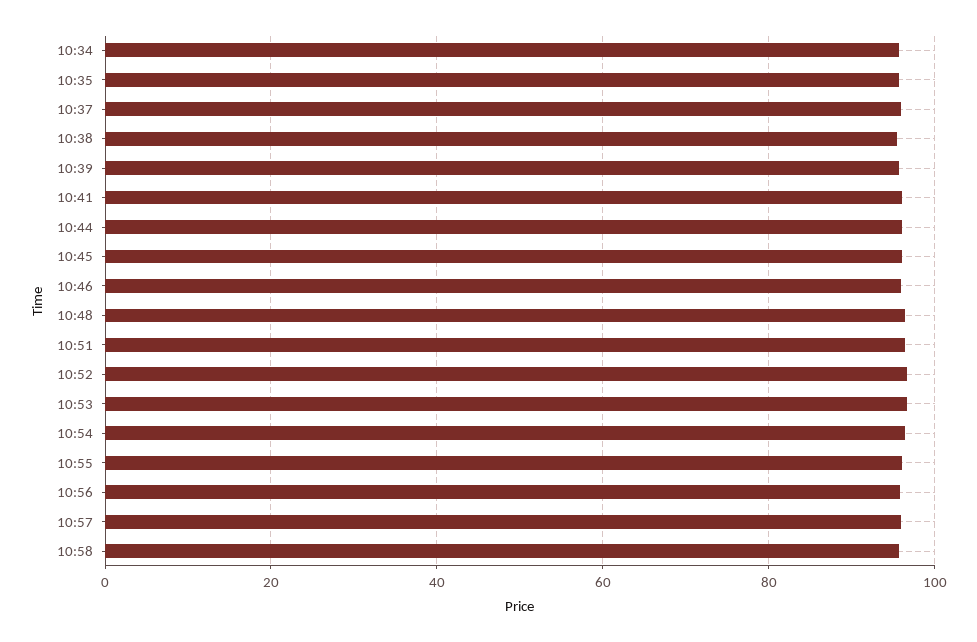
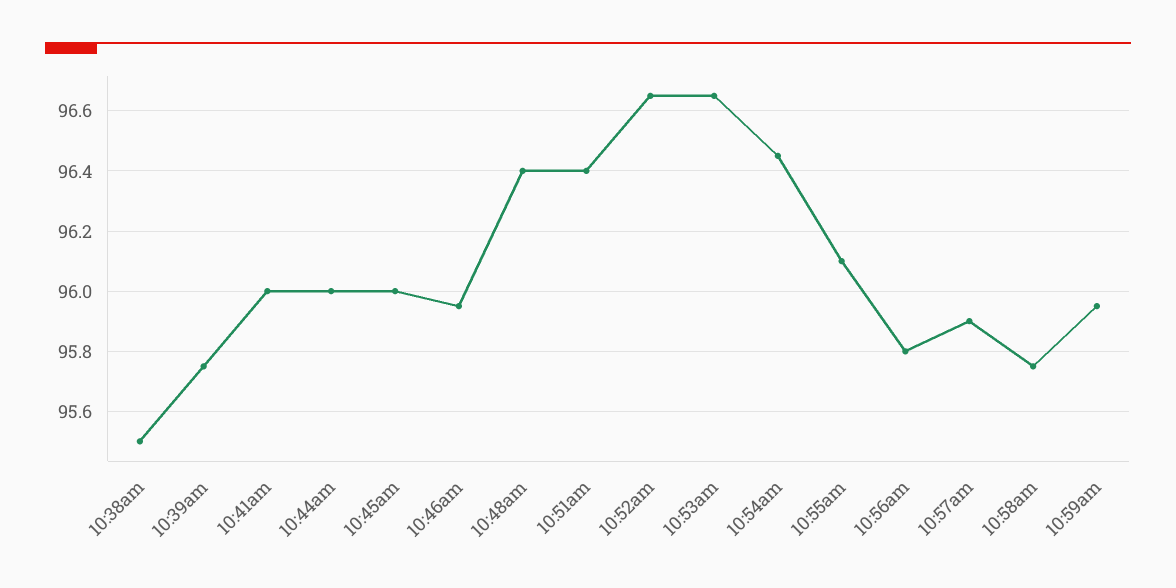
10:34: 96 -> none
10:35: 96 -> none
10:37: 96 -> none
10:59am: none -> 95.95

